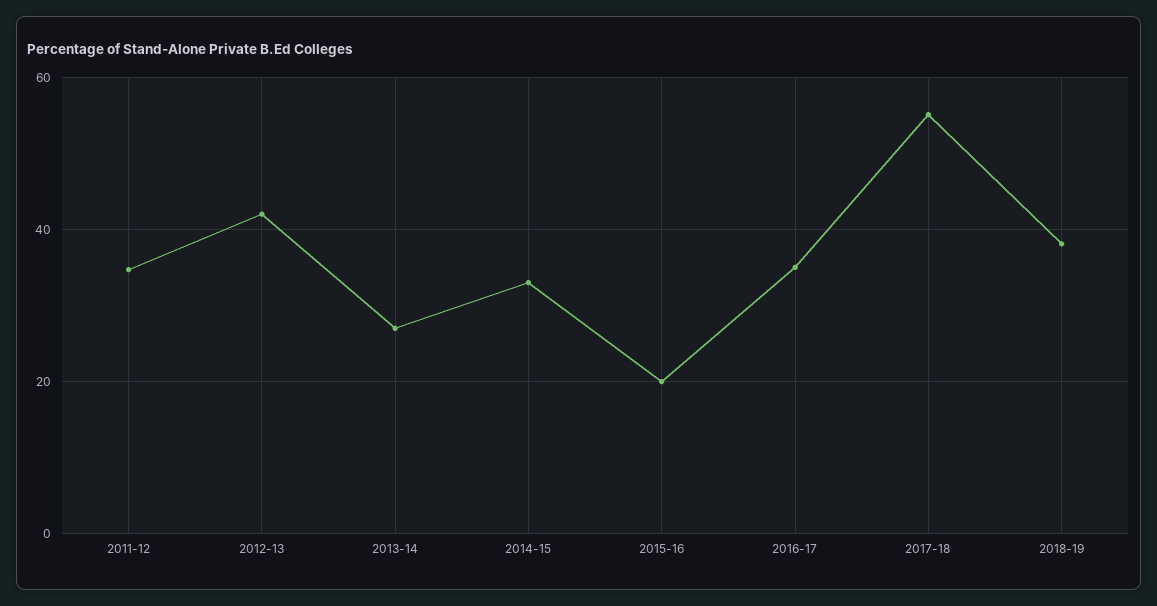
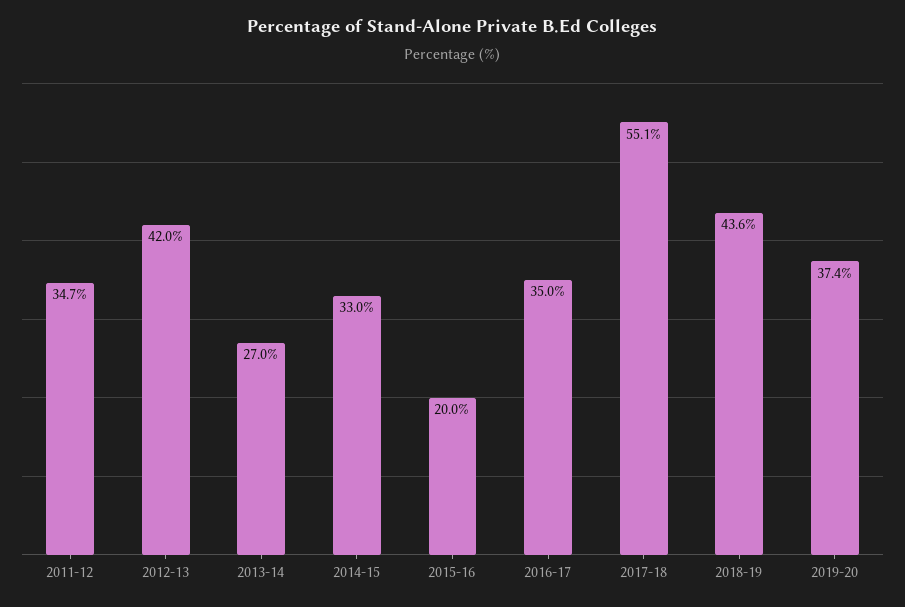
2018-19: 38 -> 43.6
2019-20: none -> 37.4

